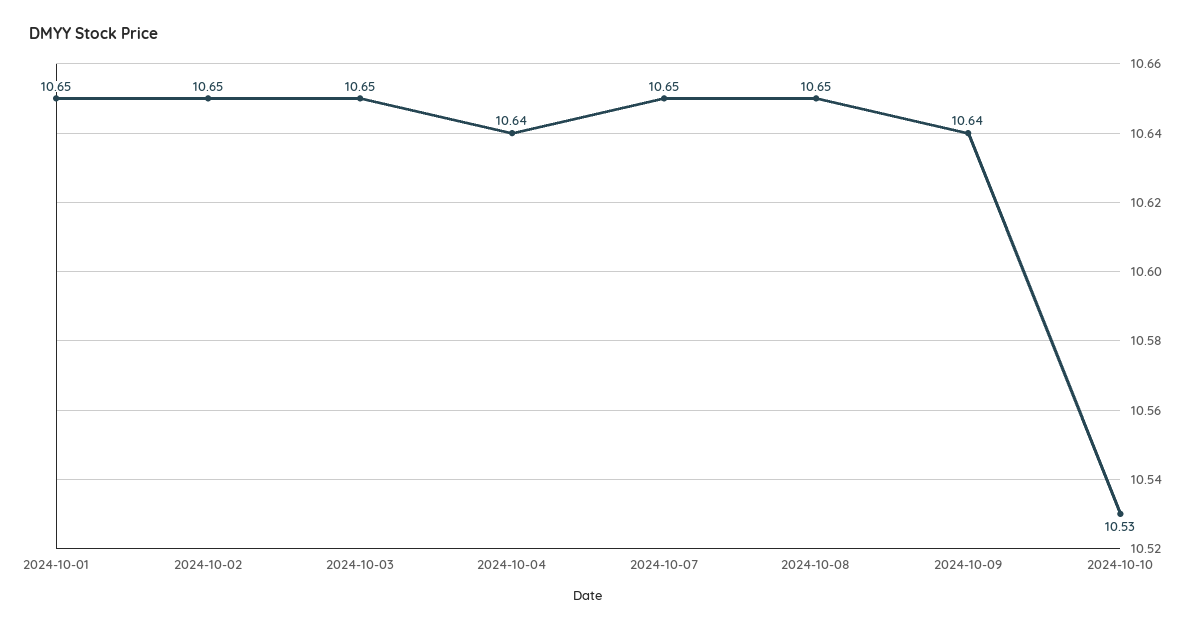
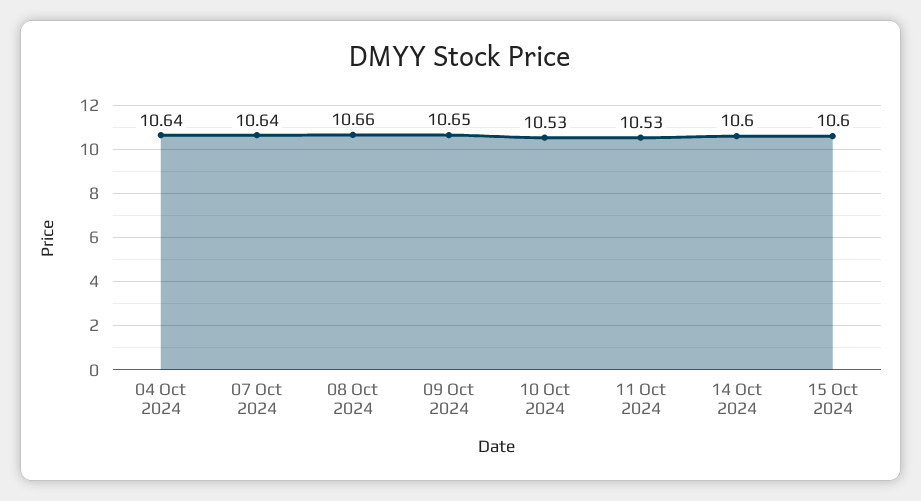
2024-10-01: 10.65 -> none
2024-10-02: 10.65 -> none
2024-10-03: 10.65 -> none
2024-10-07: 10.65 -> 10.64
2024-10-08: 10.65 -> 10.66
2024-10-09: 10.64 -> 10.65
11 Oct 2024: none -> 10.53
14 Oct 2024: none -> 10.6
15 Oct 2024: none -> 10.6

